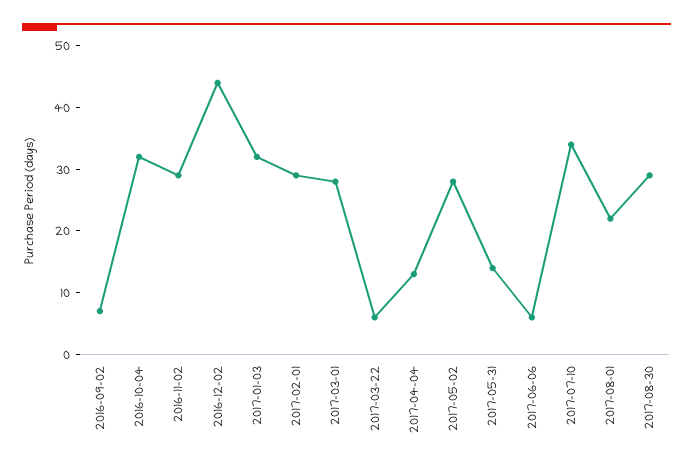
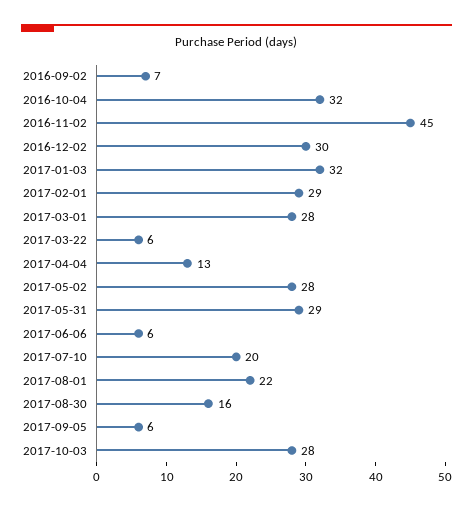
2016-11-02: 30 -> 45
2016-12-02: 45 -> 30
2017-05-31: 15 -> 29
2017-07-10: 35 -> 20
2017-08-30: 30 -> 16
2017-09-05: none -> 6
2017-10-03: none -> 28

